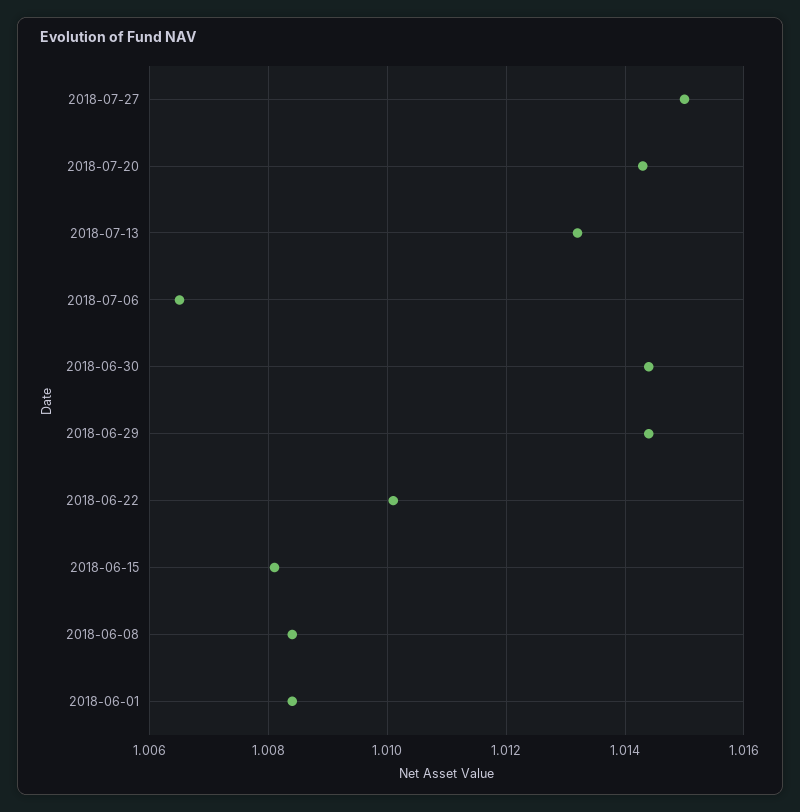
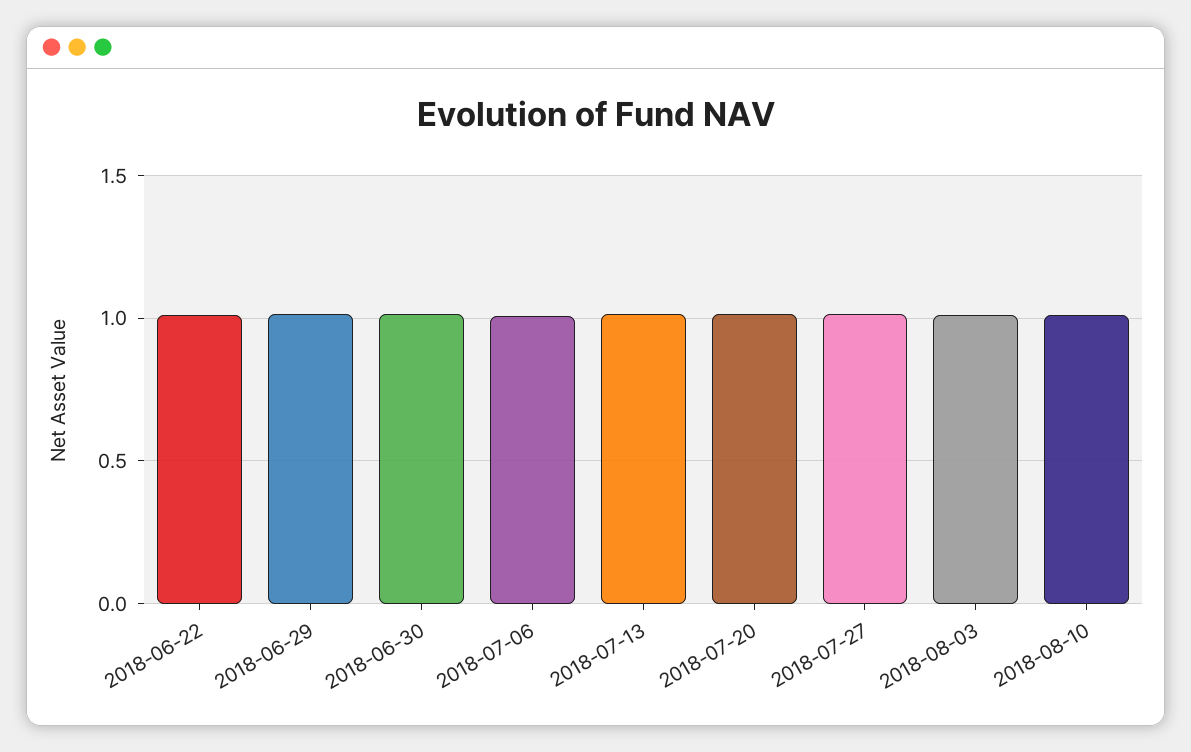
2018-06-15: 1.008 -> none
2018-06-08: 1.0085 -> none
2018-06-01: 1.0085 -> none
2018-08-03: none -> 1
2018-08-10: none -> 1

